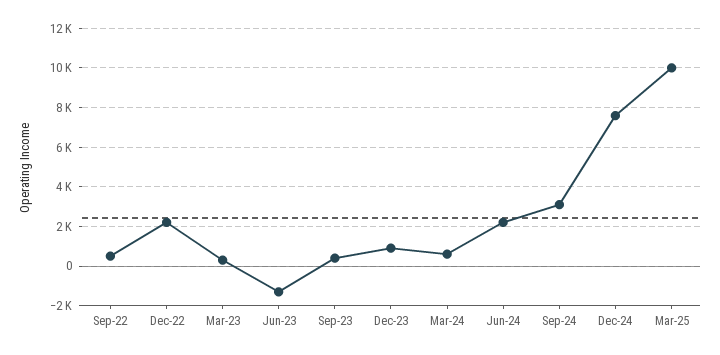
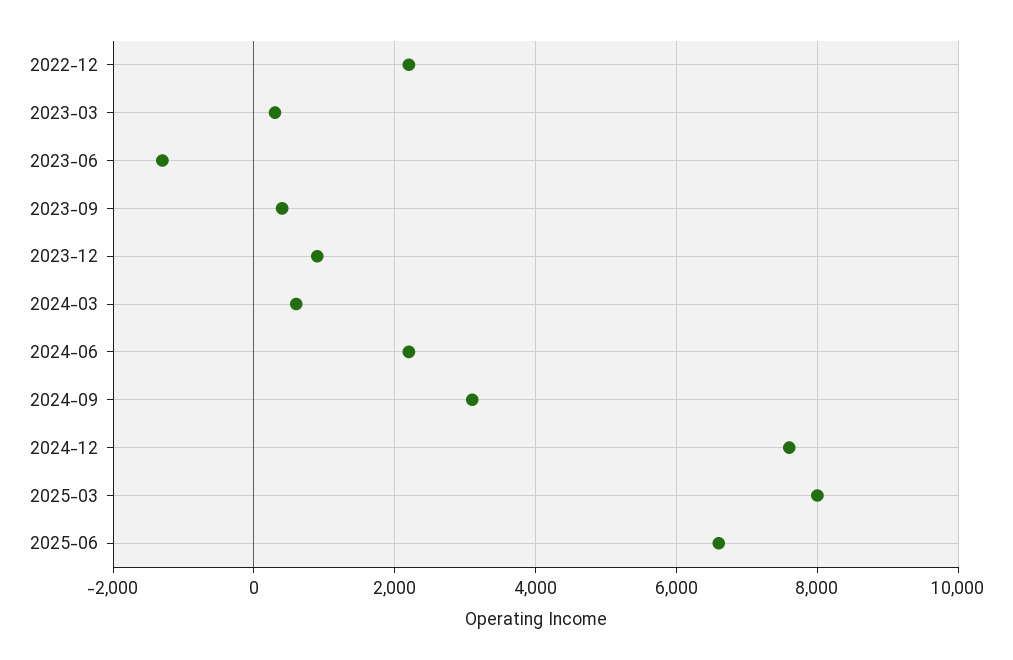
Sep-22: 500 -> none
Mar-25: 10000 -> 8000
2025-06: none -> 6600

